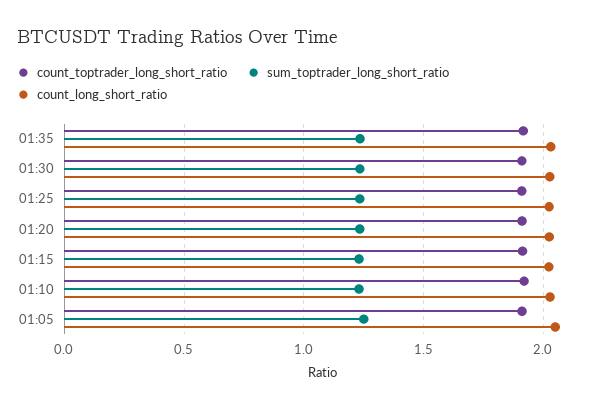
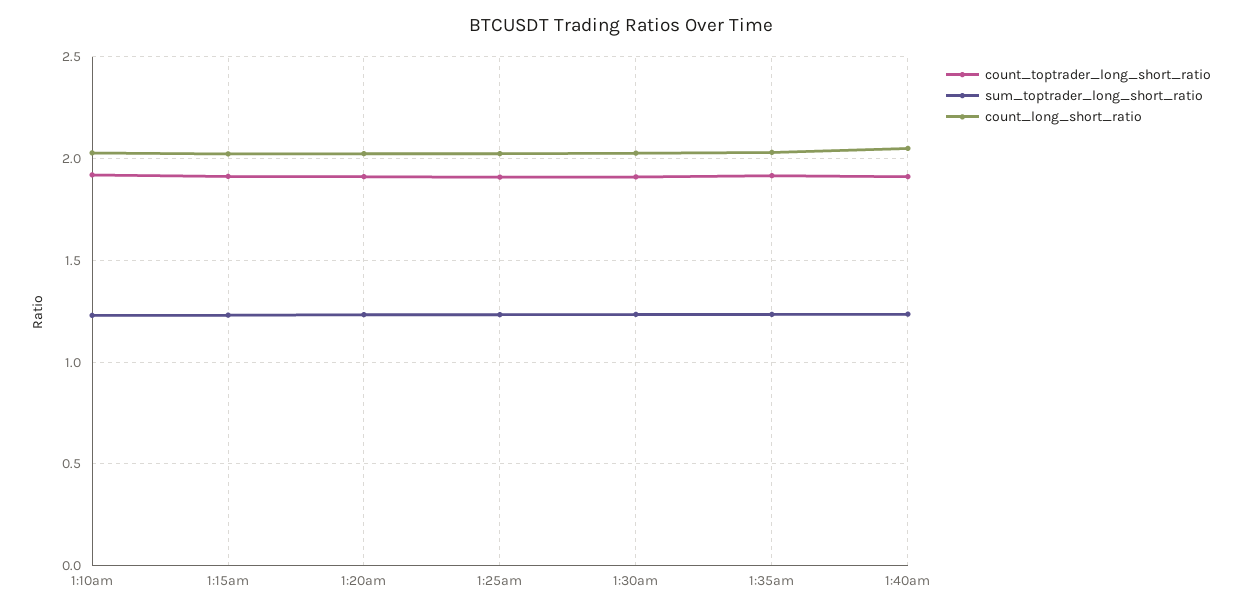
count_toptrader_long_short_ratio, 01:05: 1.9 -> none
sum_toptrader_long_short_ratio, 01:05: 1.25 -> none
count_long_short_ratio, 01:05: 2.05 -> none
count_toptrader_long_short_ratio, 1:40am: none -> 1.9
sum_toptrader_long_short_ratio, 1:40am: none -> 1.25
count_long_short_ratio, 1:40am: none -> 2.05

